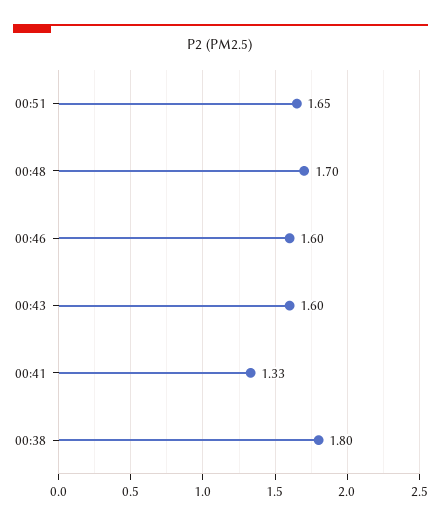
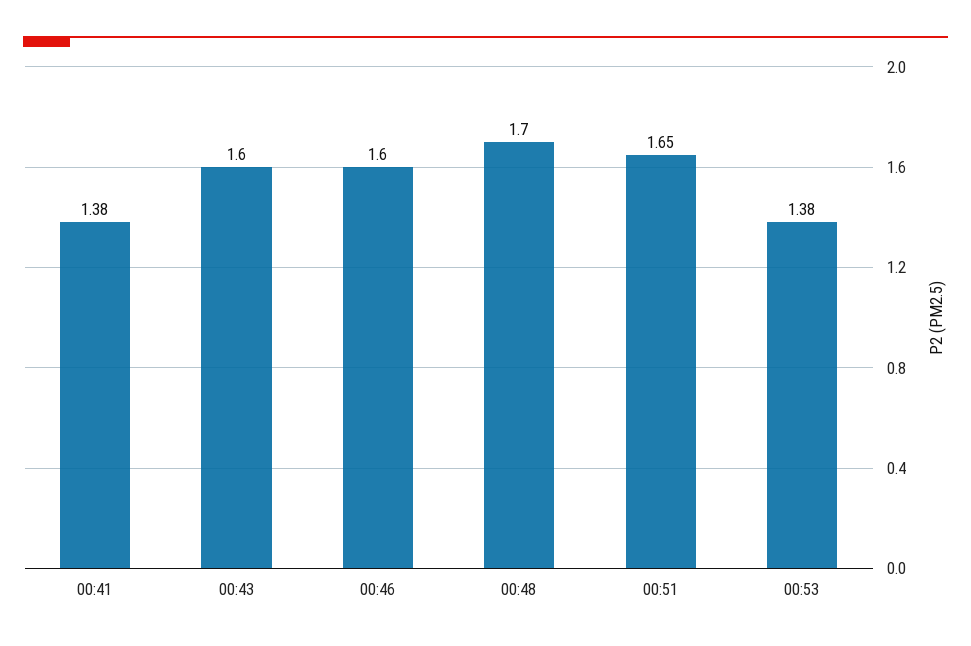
00:41: 1.33 -> 1.38
00:38: 1.8 -> none
00:53: none -> 1.38

